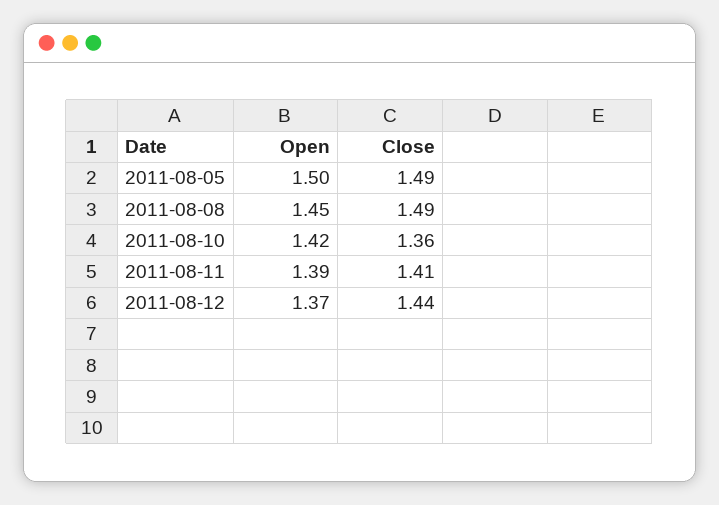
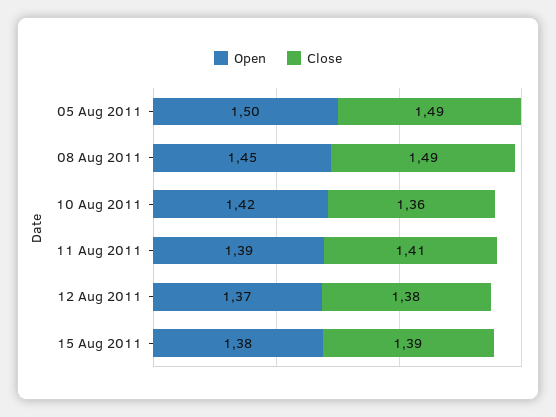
Close, 2011-08-12: 1.44 -> 1.38
Open, 15 Aug 2011: none -> 1.38
Close, 15 Aug 2011: none -> 1.39

